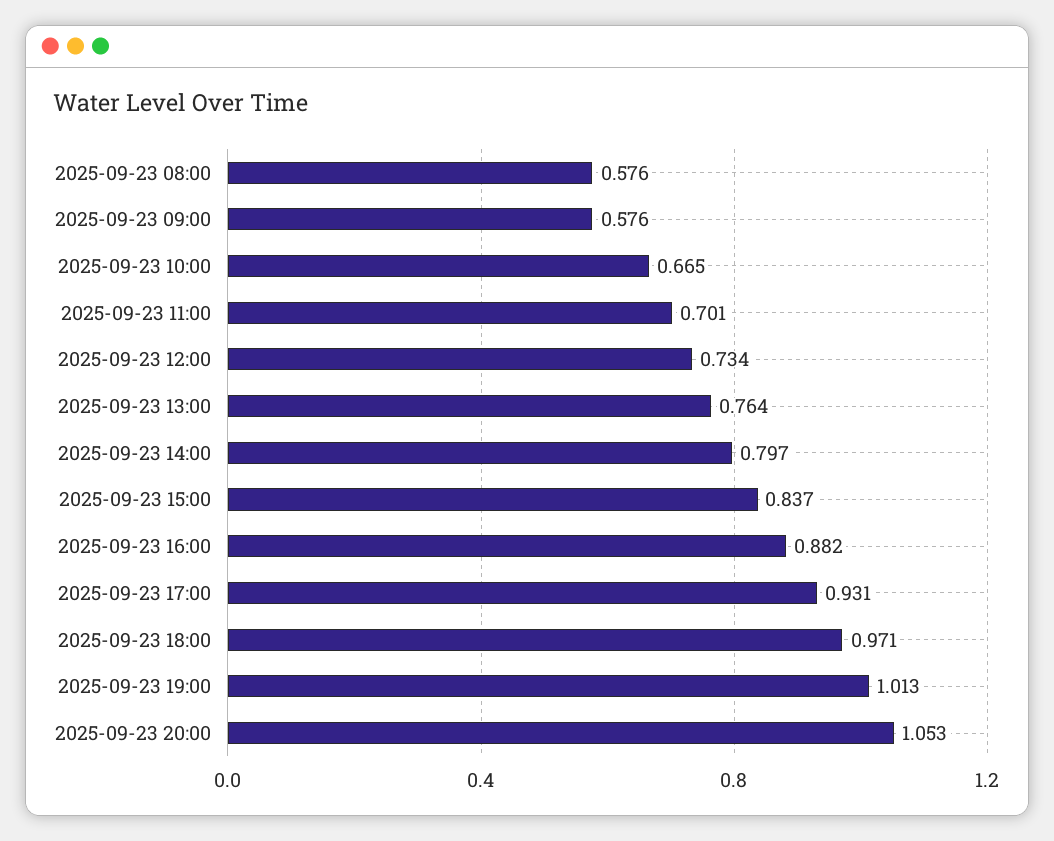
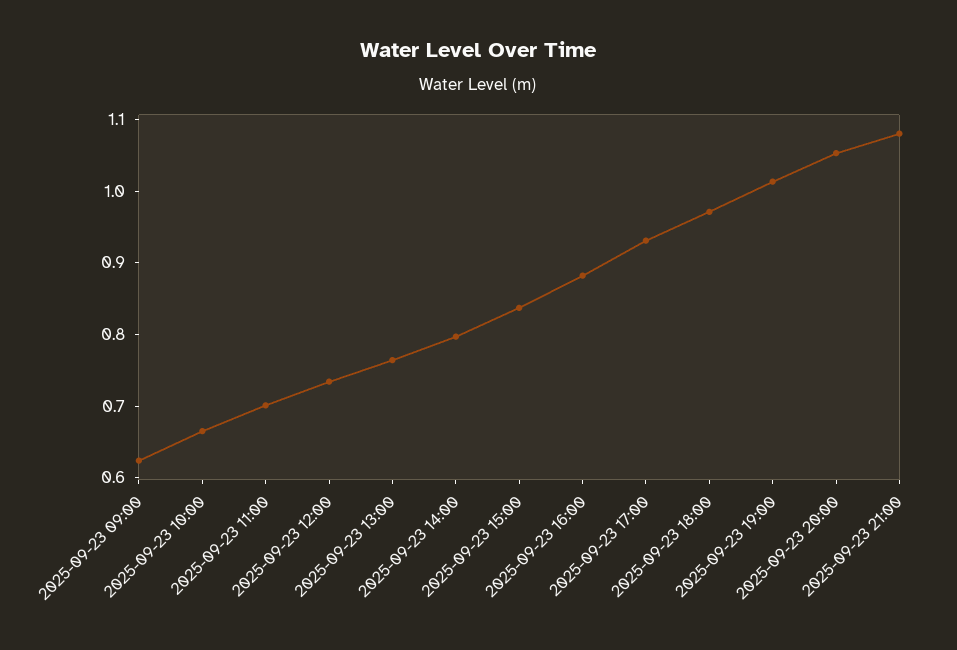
2025-09-23 08:00: 0.576 -> none
2025-09-23 09:00: 0.576 -> 0.62
2025-09-23 21:00: none -> 1.08

